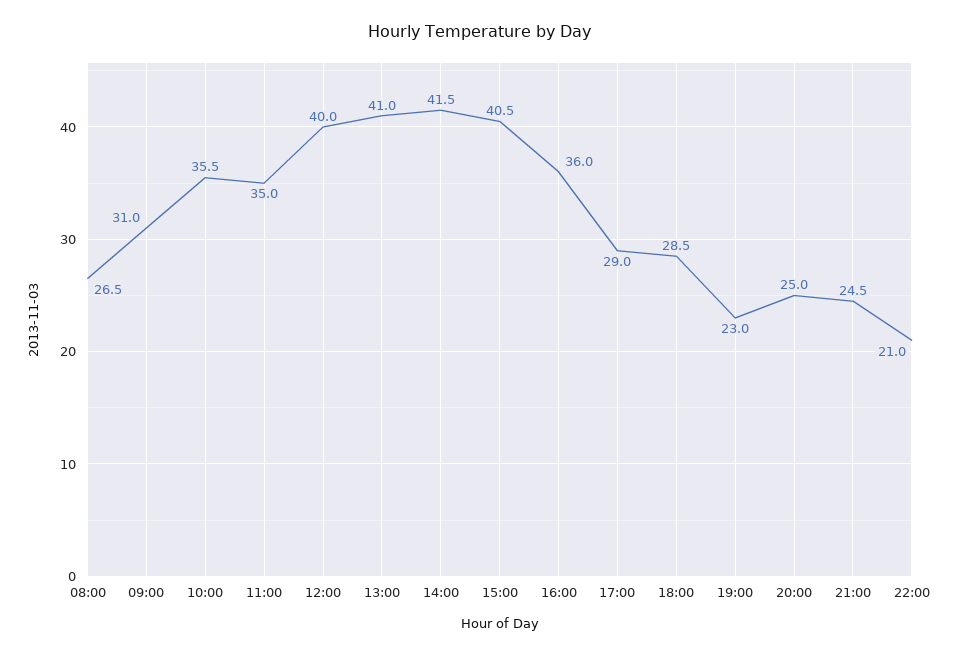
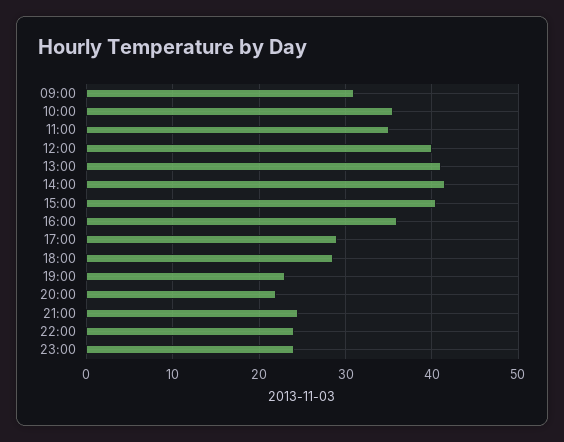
08:00: 26.5 -> none
20:00: 25 -> 22
22:00: 21 -> 24
23:00: none -> 24

